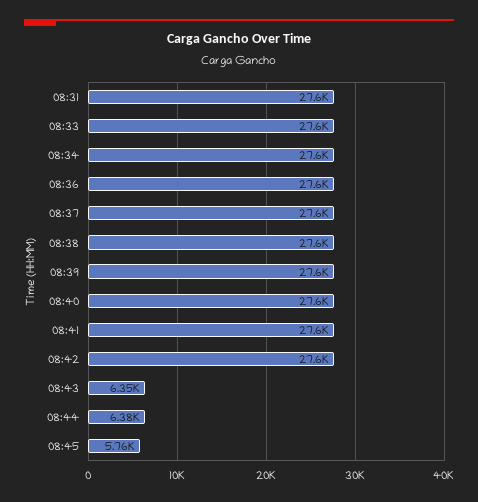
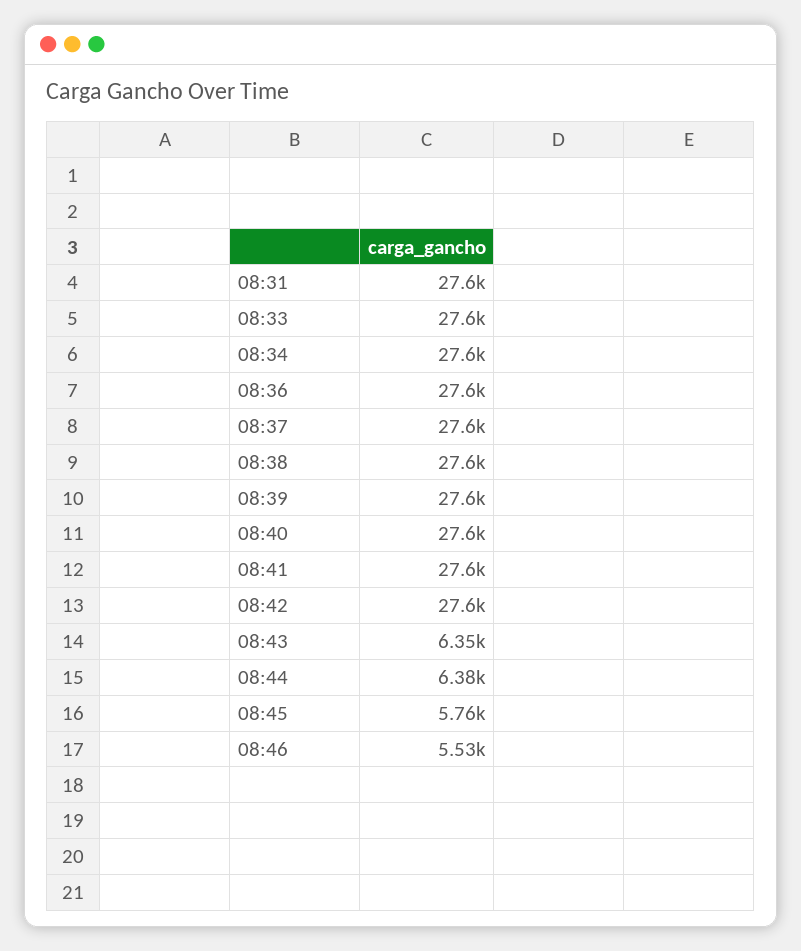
08:46: none -> 5530

